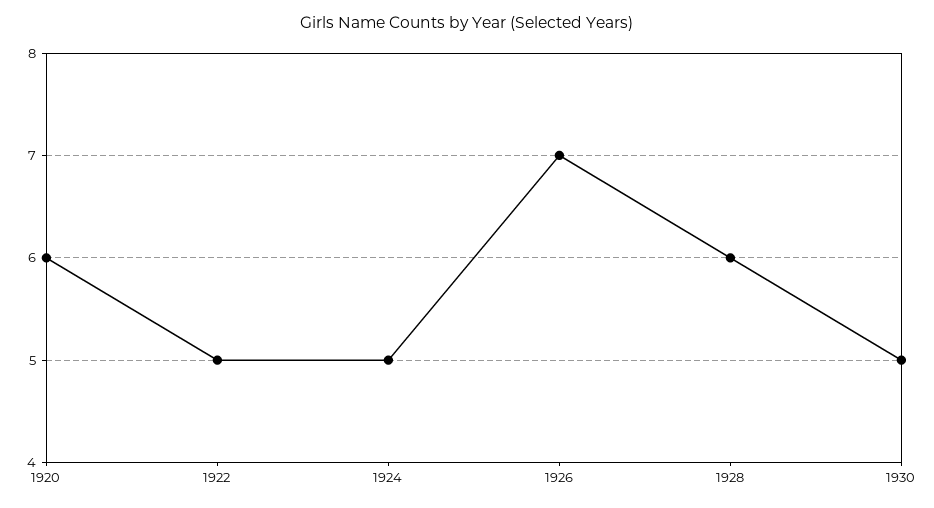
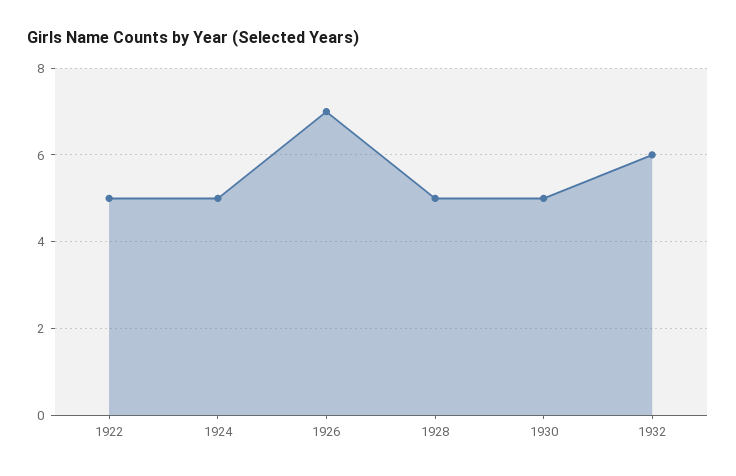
1920: 6 -> none
1928: 6 -> 5
1932: none -> 6

